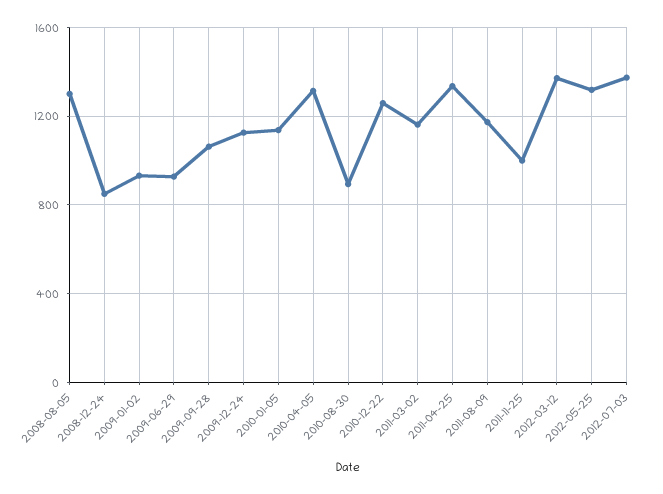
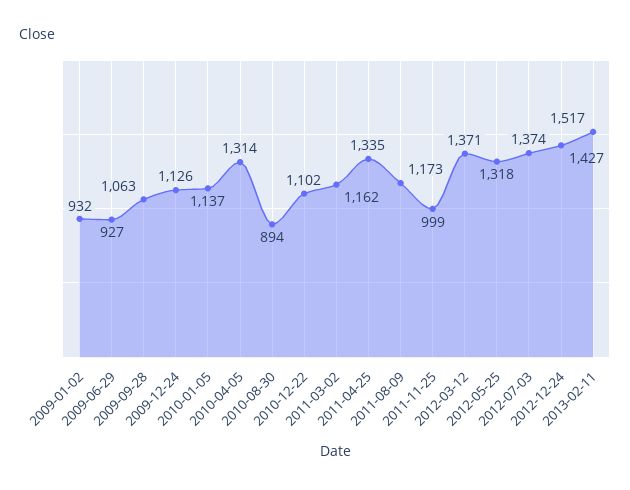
2008-08-05: 1300 -> none
2008-12-24: 850 -> none
2010-12-22: 1250 -> 1102
2012-12-24: none -> 1427
2013-02-11: none -> 1517

